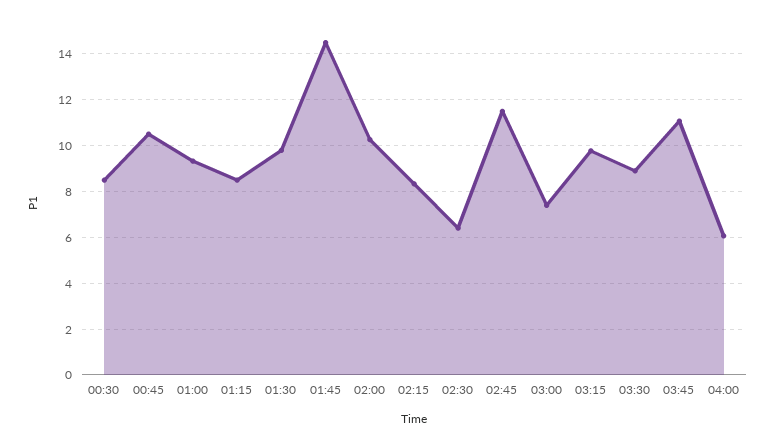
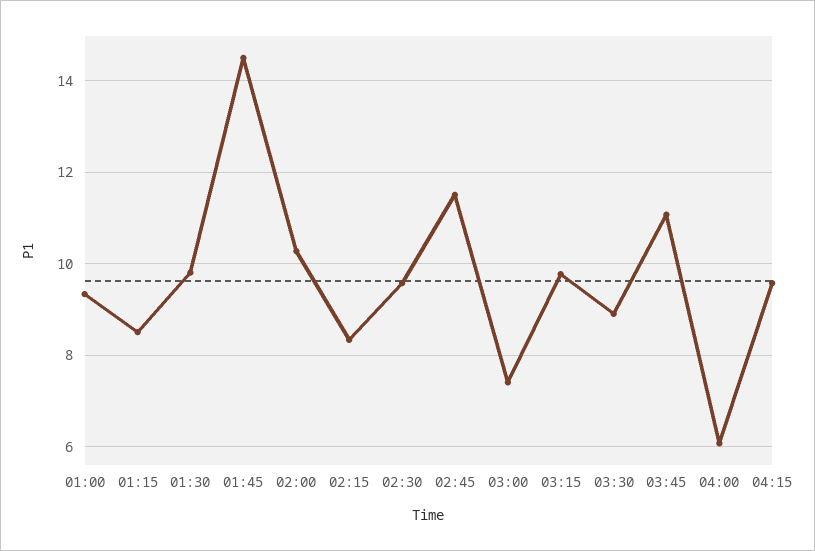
00:30: 8.5 -> none
00:45: 10.5 -> none
02:30: 6.5 -> 9.6
04:15: none -> 9.6

